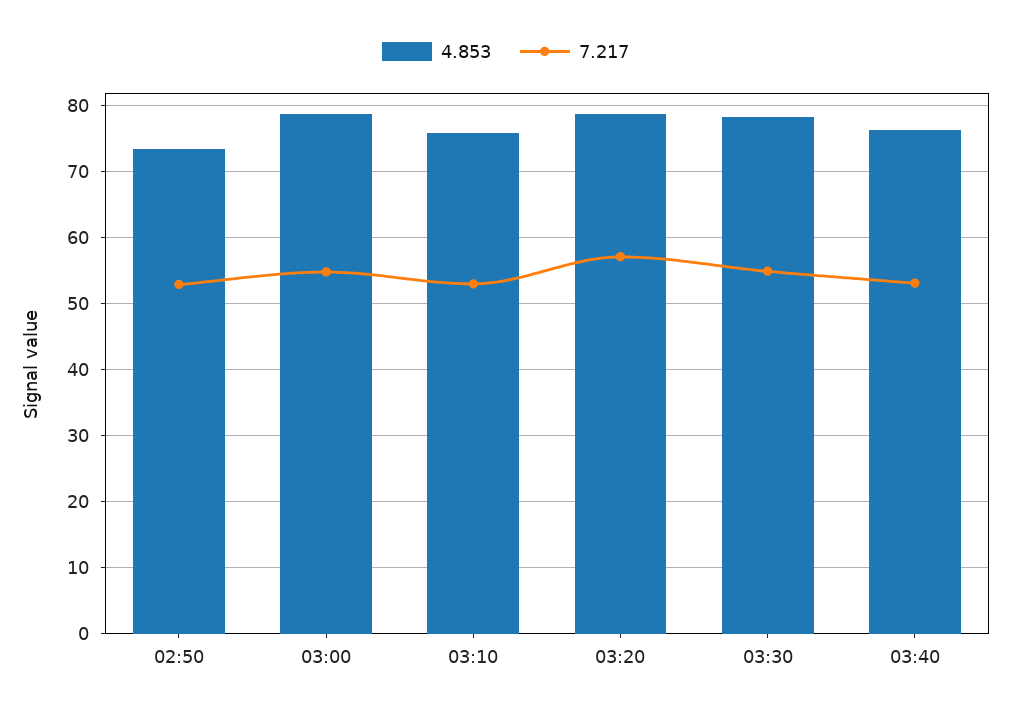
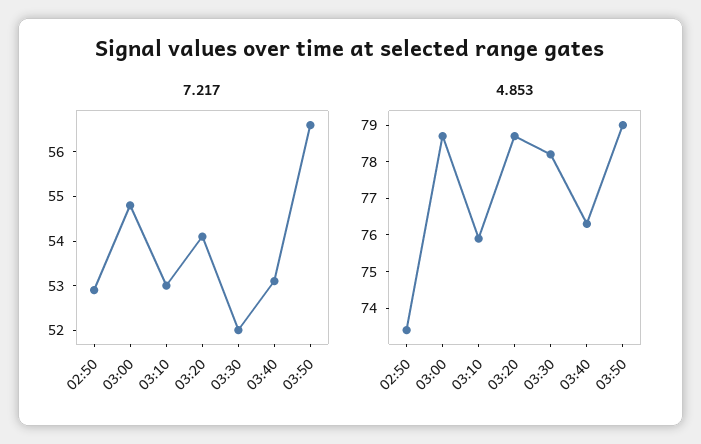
7.217, 03:20: 57 -> 54
7.217, 03:30: 55 -> 52
7.217, 03:50: none -> 56.5
4.853, 03:50: none -> 79

